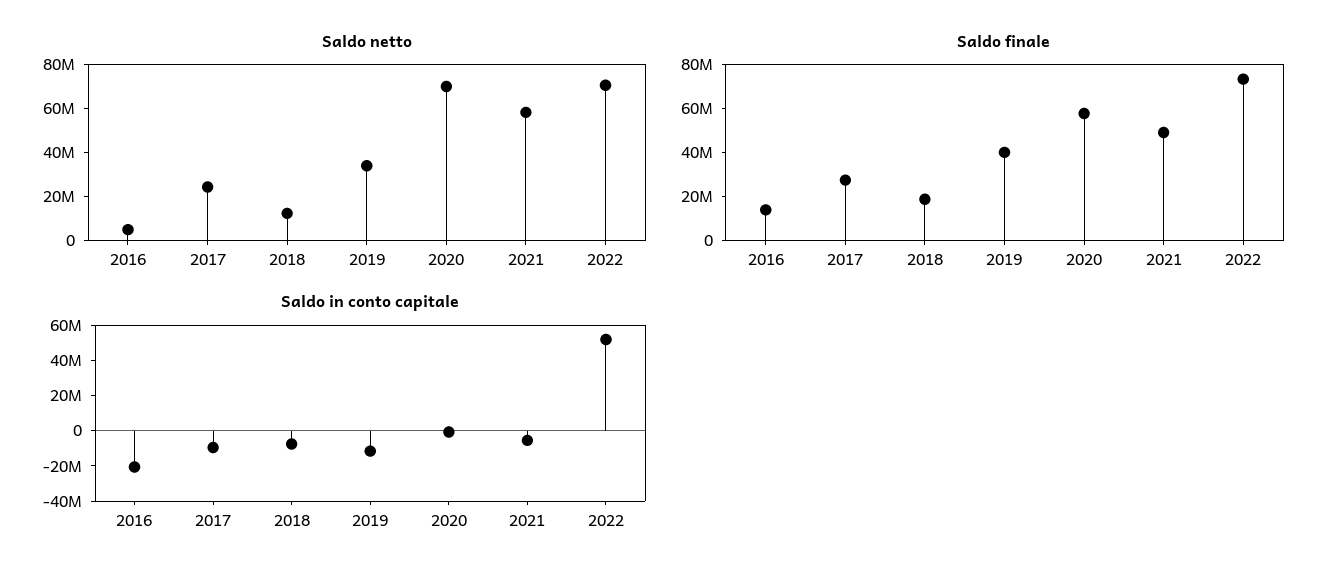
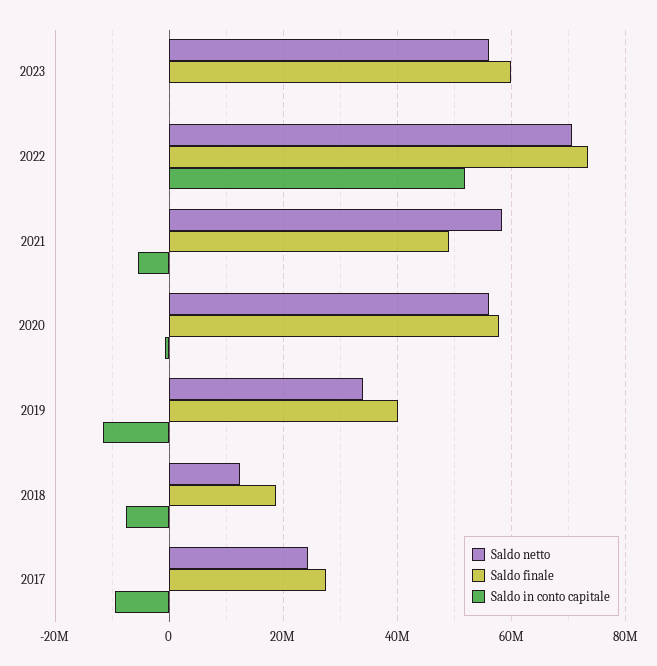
Saldo netto, 2016: 5000000 -> none
Saldo netto, 2020: 70000000 -> 56000000
Saldo finale, 2016: 15000000 -> none
Saldo in conto capitale, 2016: -20000000 -> none
Saldo netto, 2023: none -> 56000000
Saldo finale, 2023: none -> 60000000
Saldo in conto capitale, 2023: none -> 0

